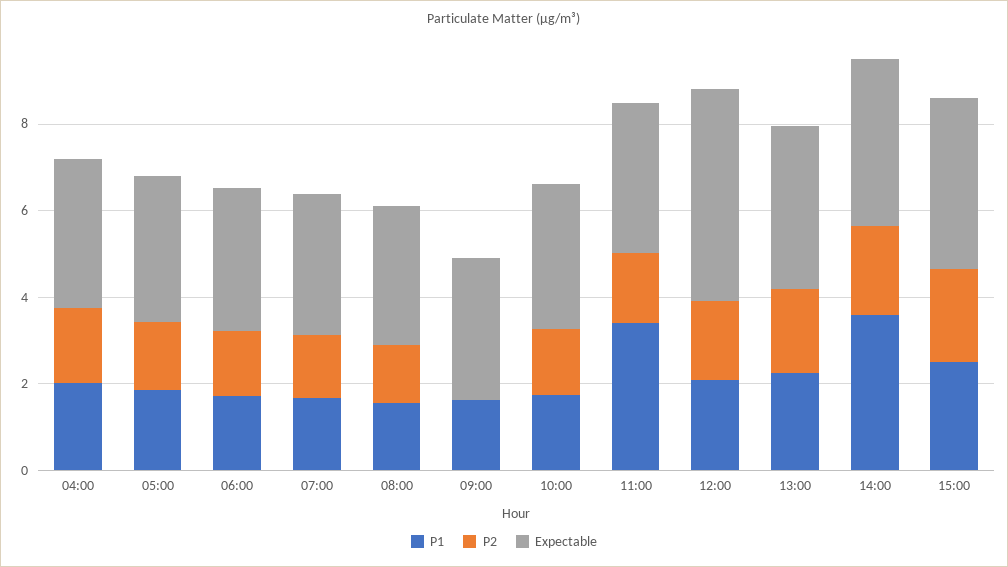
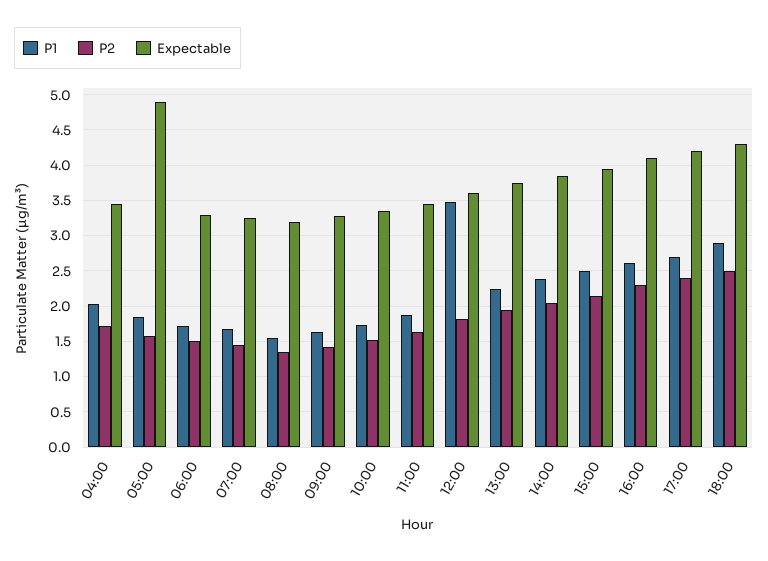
Expectable, 05:00: 3.5 -> 4.9
P2, 09:00: 0 -> 1.4
P1, 11:00: 3.5 -> 1.9
P1, 12:00: 2 -> 3.5
Expectable, 12:00: 5 -> 3.6
P1, 14:00: 3.5 -> 2.4
P1, 16:00: none -> 2.6
P2, 16:00: none -> 2.3
Expectable, 16:00: none -> 4.1
P1, 17:00: none -> 2.7
P2, 17:00: none -> 2.4
Expectable, 17:00: none -> 4.2
P1, 18:00: none -> 2.9
P2, 18:00: none -> 2.5
Expectable, 18:00: none -> 4.3

